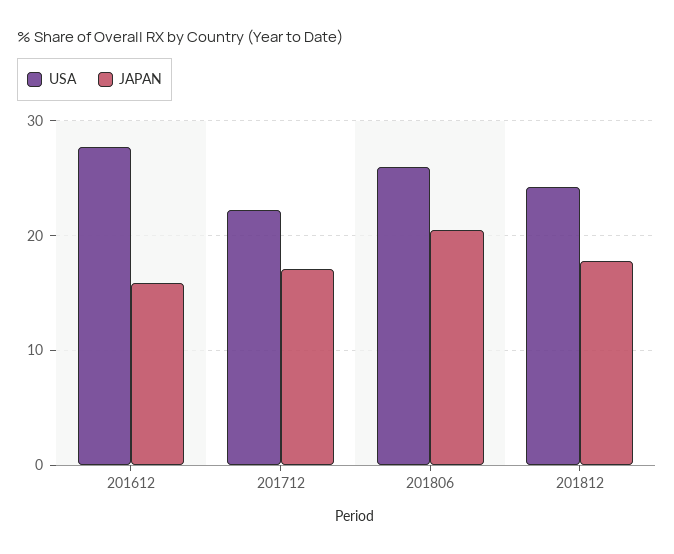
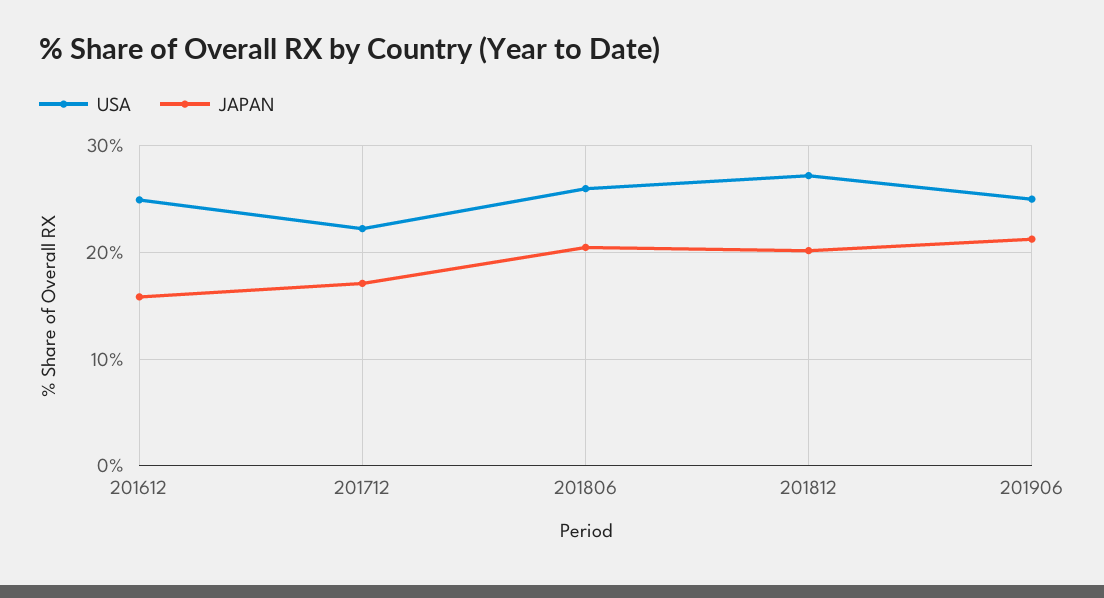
USA, 201612: 28 -> 25
USA, 201812: 24 -> 27
JAPAN, 201812: 18 -> 20
USA, 201906: none -> 25
JAPAN, 201906: none -> 21

